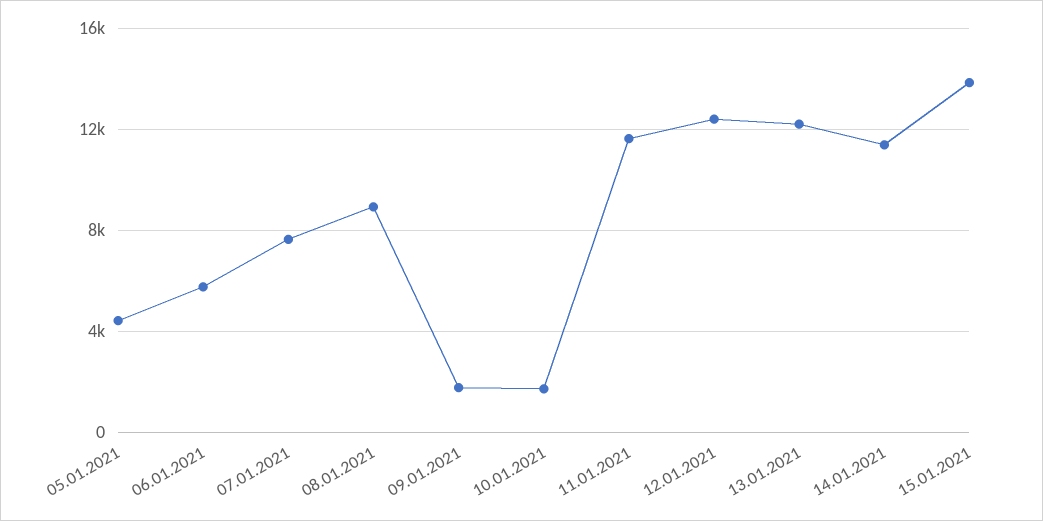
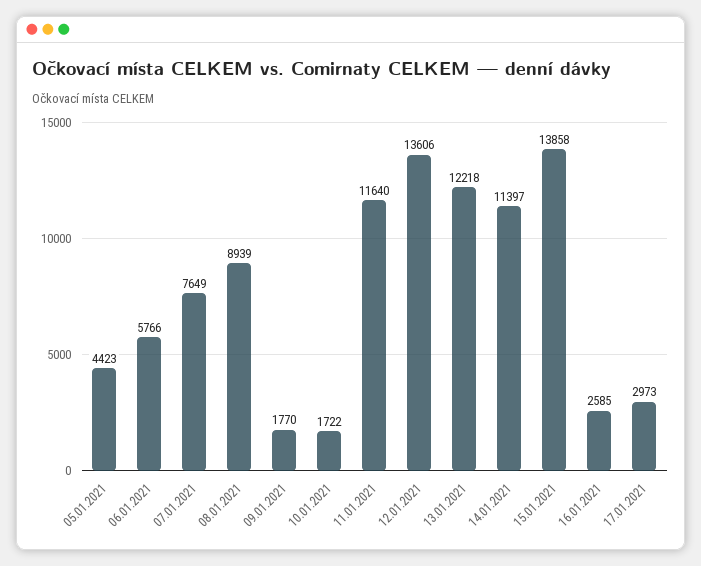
12.01.2021: 12500 -> 13606
16.01.2021: none -> 2585
17.01.2021: none -> 2973

